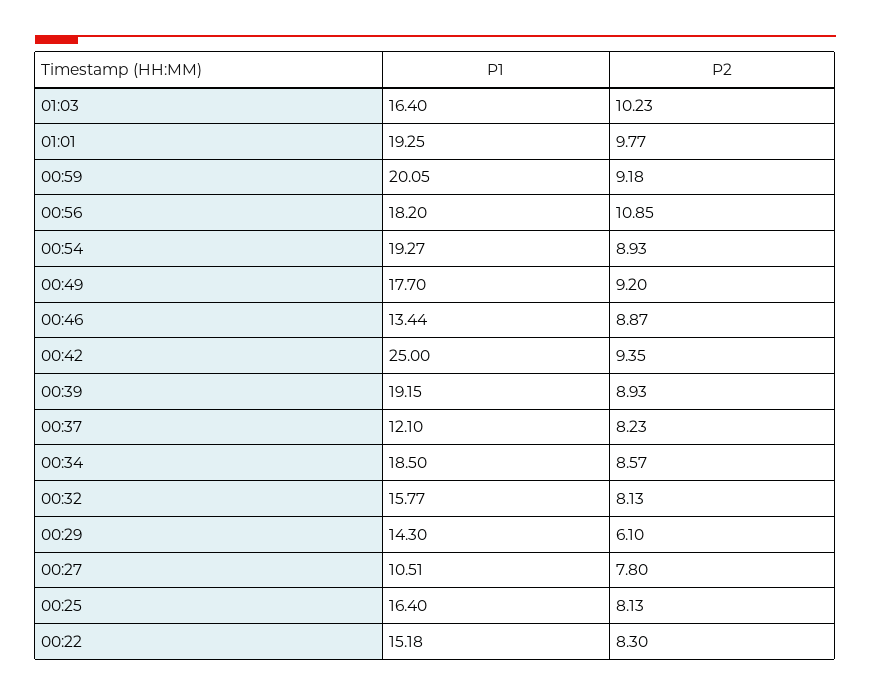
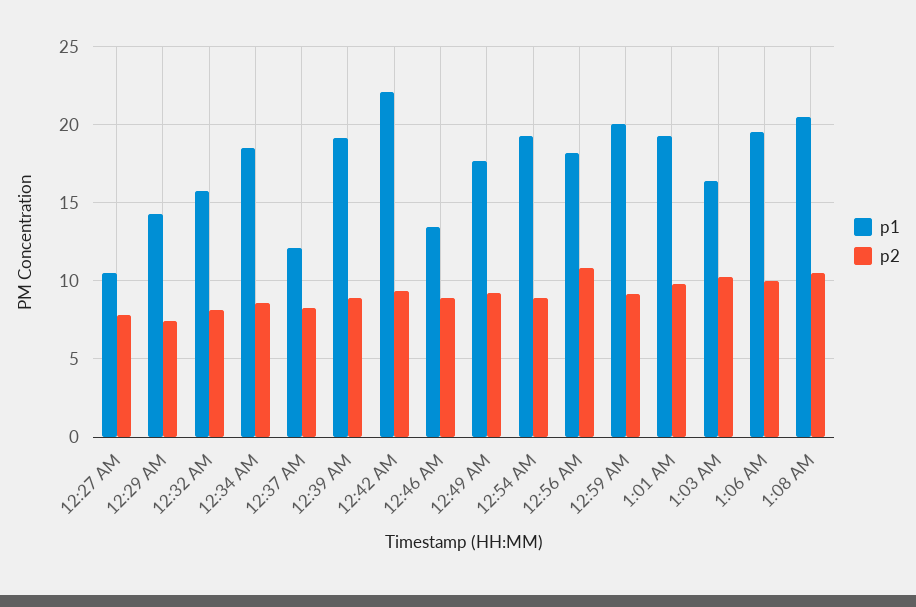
P1, 00:42: 25 -> 22
P2, 00:29: 6.1 -> 7.5
P1, 00:25: 16.4 -> none
P2, 00:25: 8.13 -> none
P1, 00:22: 15.18 -> none
P2, 00:22: 8.3 -> none
P1, 1:06 AM: none -> 19.5
P2, 1:06 AM: none -> 10
P1, 1:08 AM: none -> 20.5
P2, 1:08 AM: none -> 10.5

